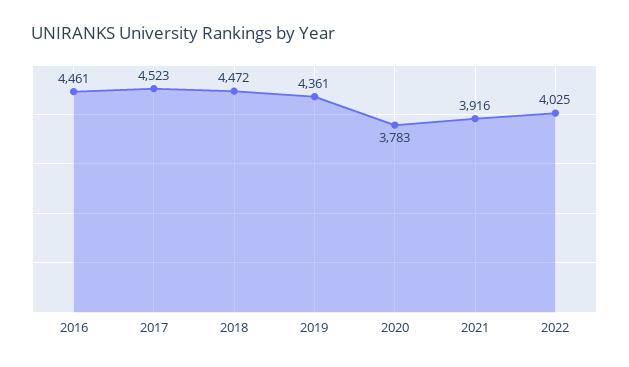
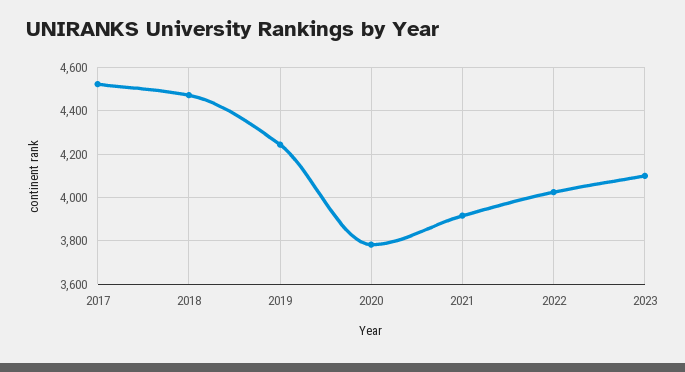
2016: 4461 -> none
2019: 4361 -> 4250
2023: none -> 4100

